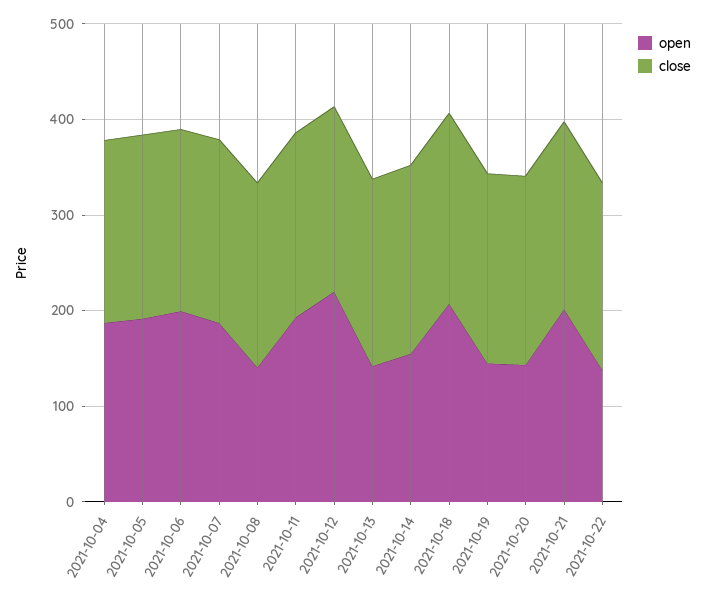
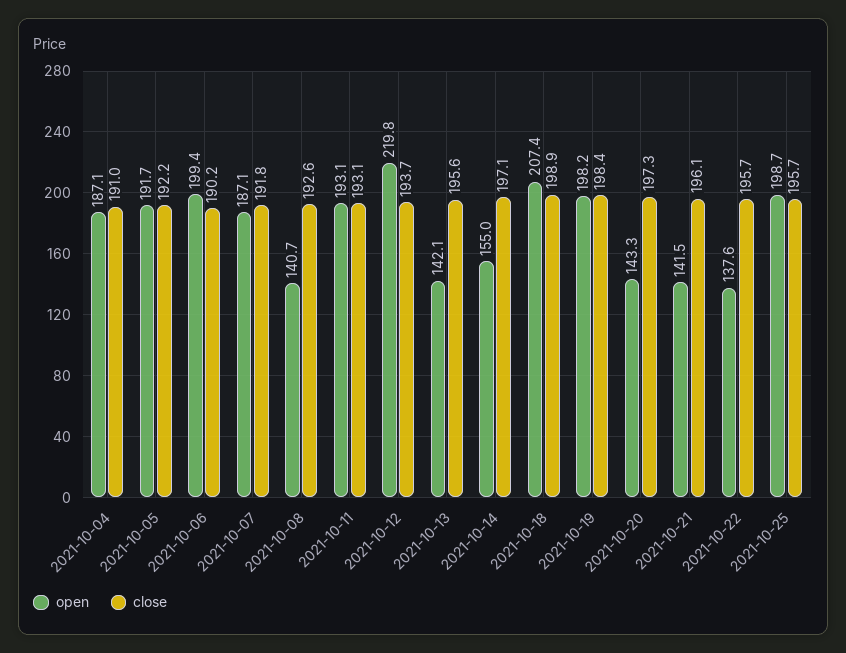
open, 2021-10-19: 140 -> 198.2
open, 2021-10-21: 200 -> 141.5
open, 2021-10-25: none -> 198.7
close, 2021-10-25: none -> 195.7

